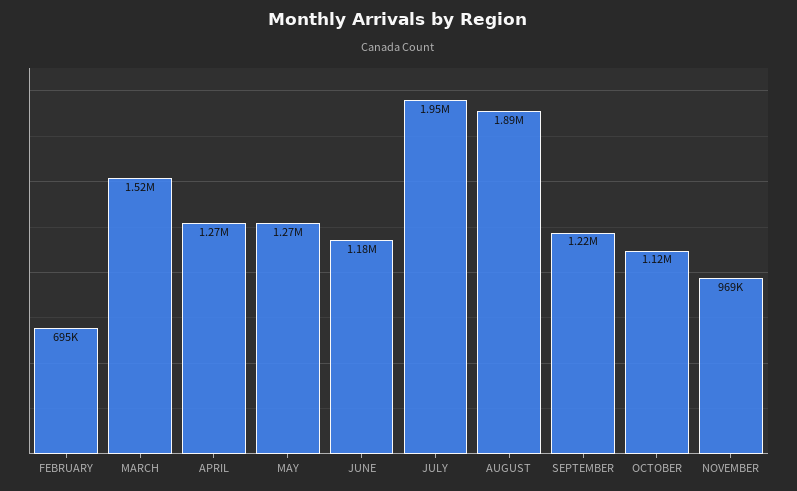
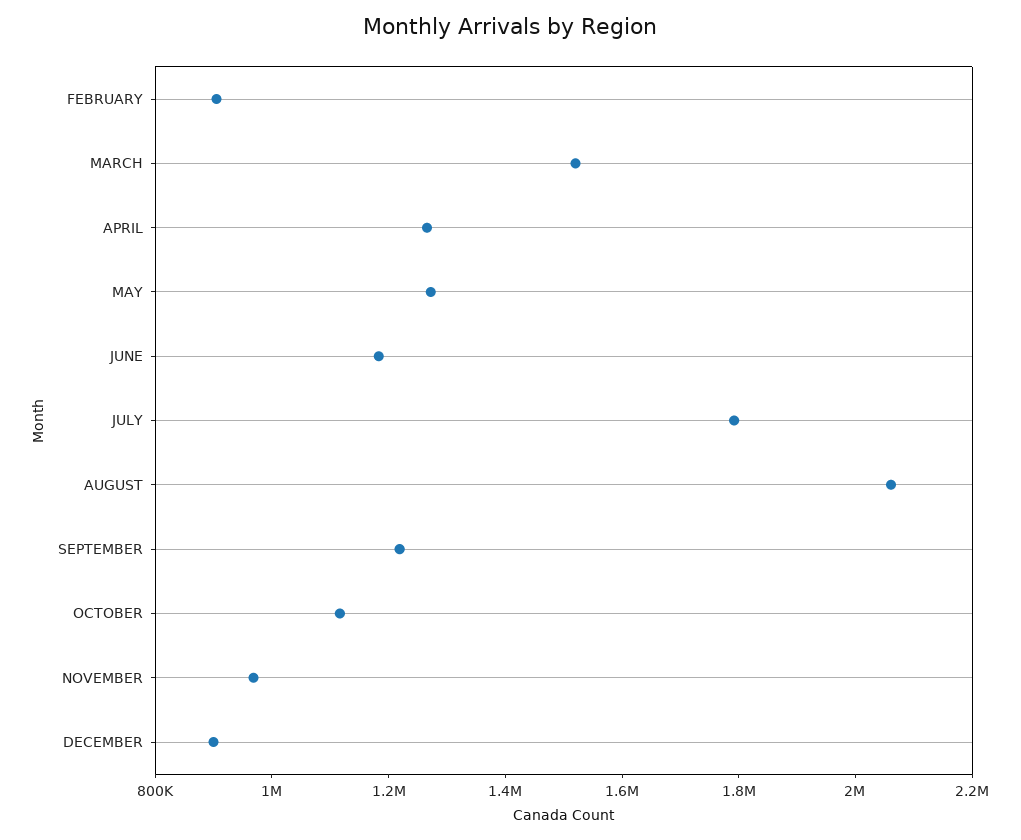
FEBRUARY: 695000 -> 900000
JULY: 1950000 -> 1800000
AUGUST: 1890000 -> 2050000
DECEMBER: none -> 900000

